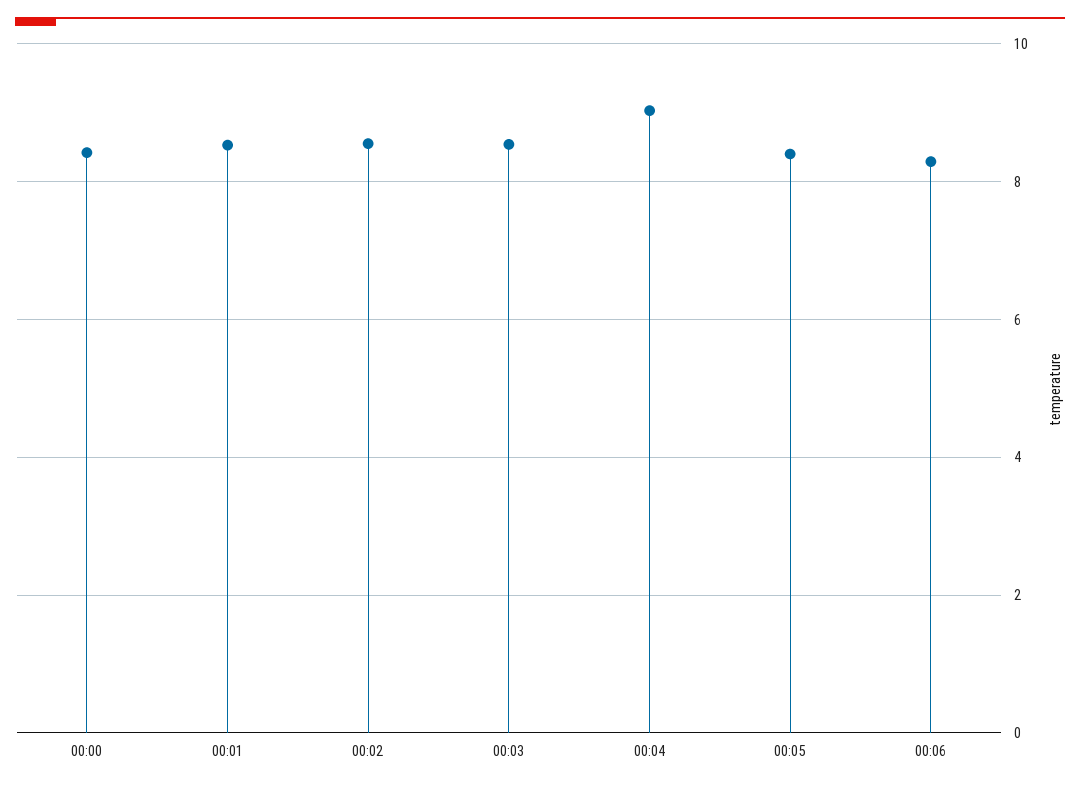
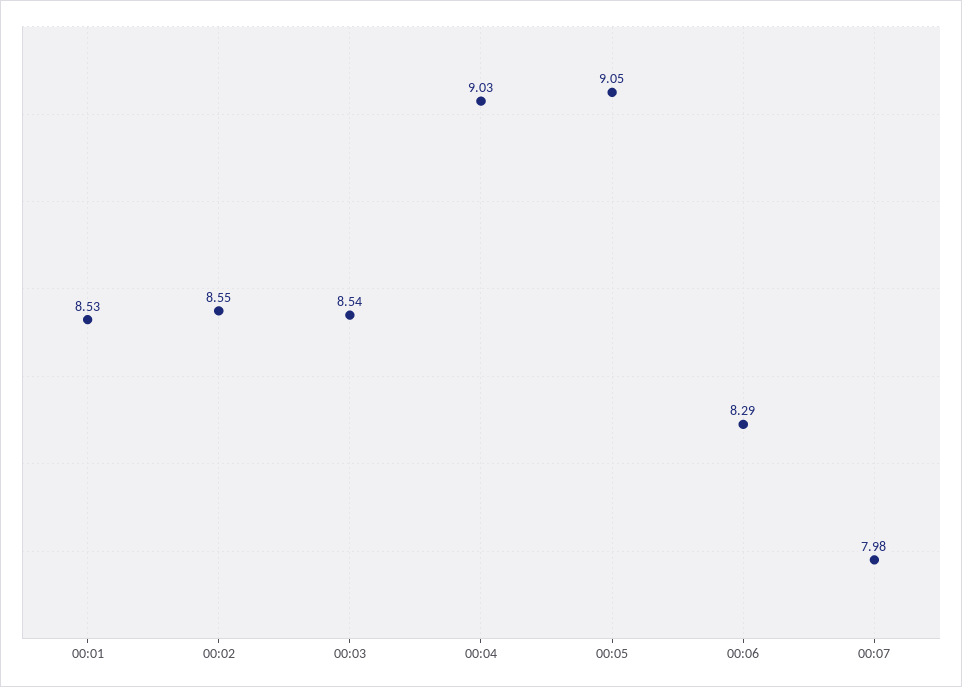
00:00: 8.4 -> none
00:05: 8.4 -> 9.05
00:07: none -> 7.98

